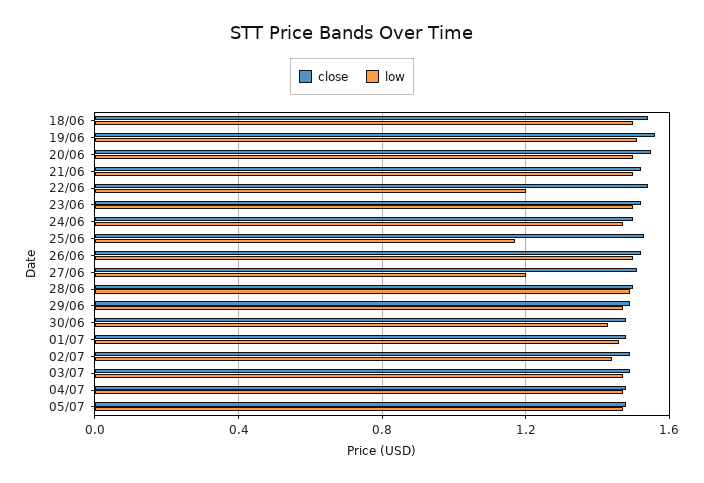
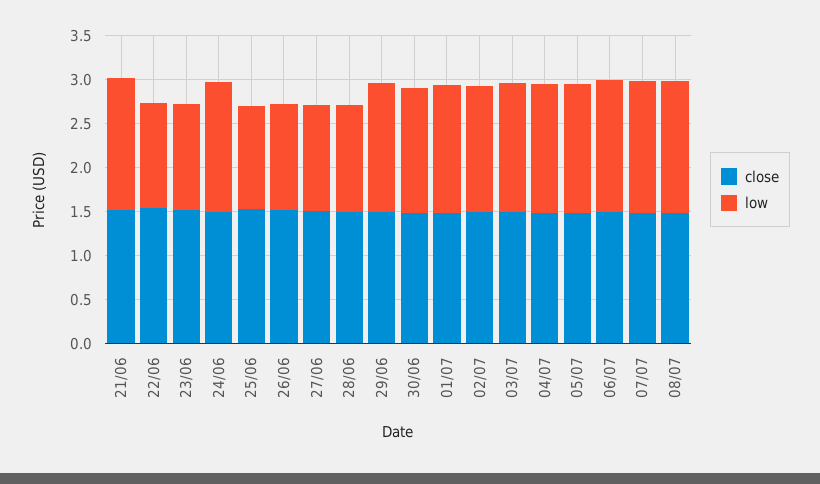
close, 18/06: 1.55 -> none
low, 18/06: 1.5 -> none
close, 19/06: 1.55 -> none
low, 19/06: 1.5 -> none
close, 20/06: 1.55 -> none
low, 20/06: 1.5 -> none
low, 23/06: 1.5 -> 1.2
low, 26/06: 1.5 -> 1.2
low, 28/06: 1.5 -> 1.2
close, 06/07: none -> 1.5
low, 06/07: none -> 1.5
close, 07/07: none -> 1.5
low, 07/07: none -> 1.5
close, 08/07: none -> 1.5
low, 08/07: none -> 1.5

